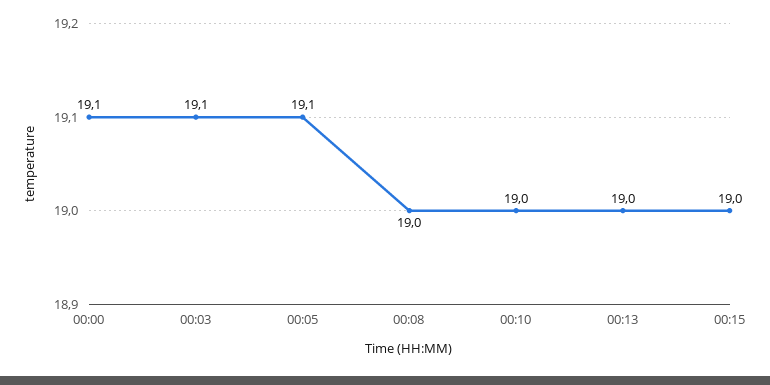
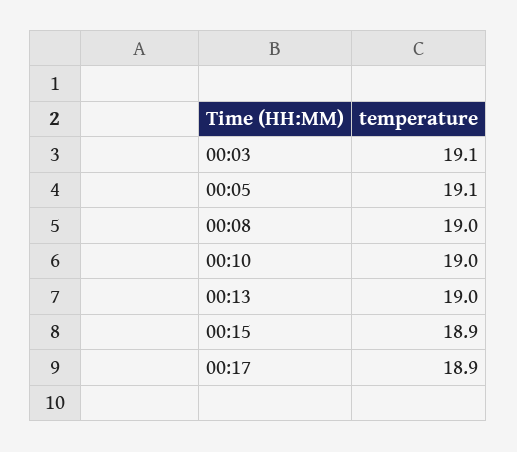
00:00: 19.1 -> none
00:15: 19 -> 18.9
00:17: none -> 18.9

